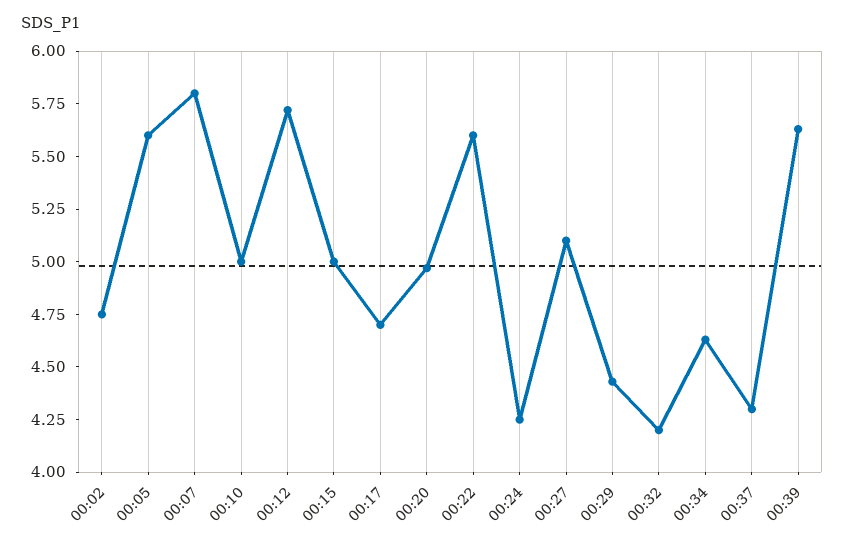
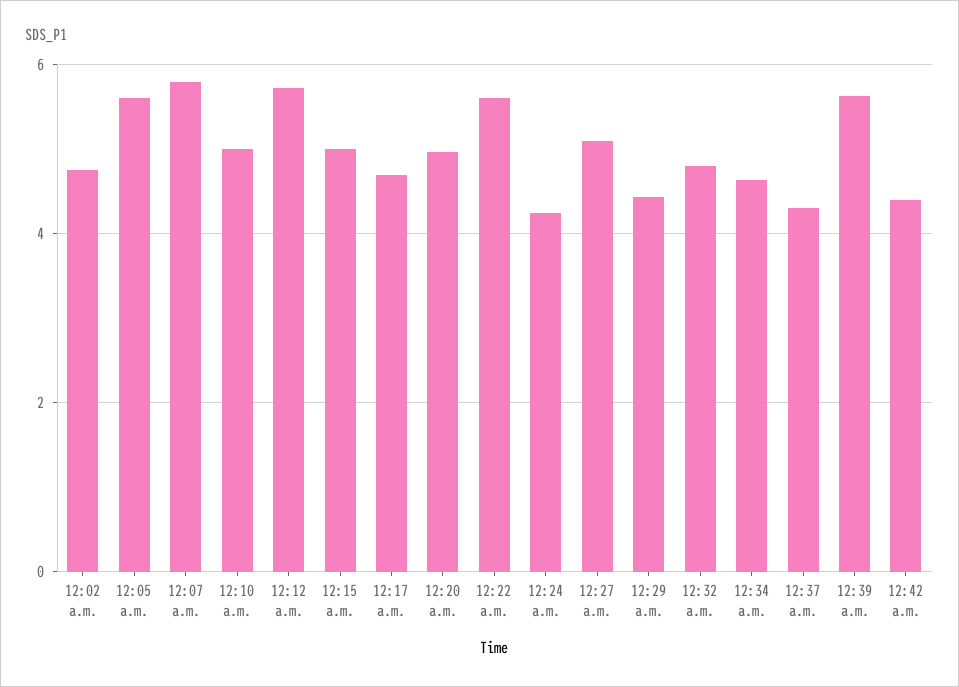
00:32: 4.2 -> 4.8
12:42 a.m.: none -> 4.4

